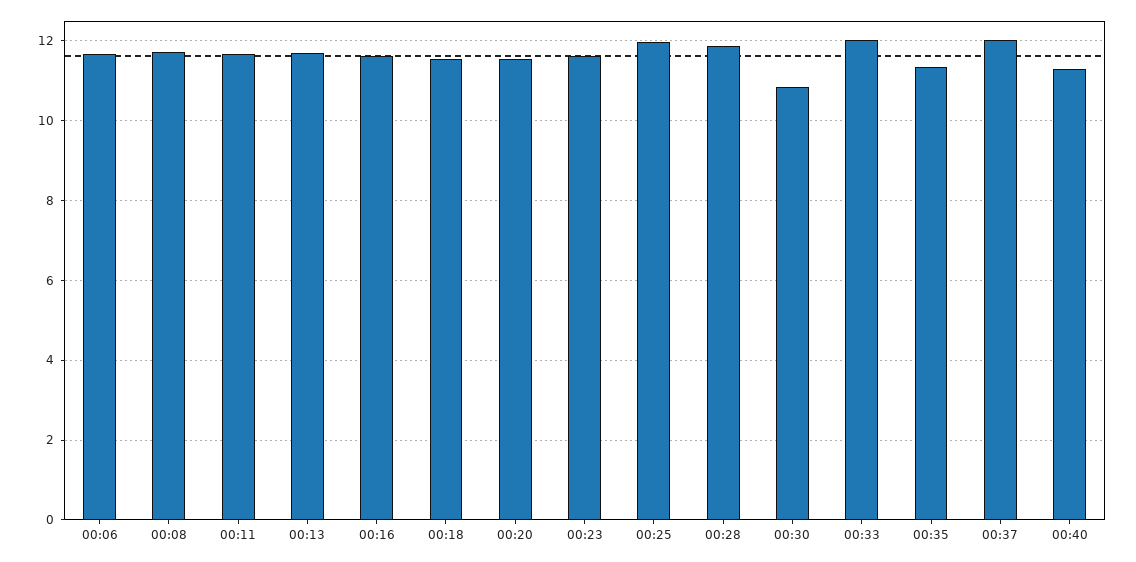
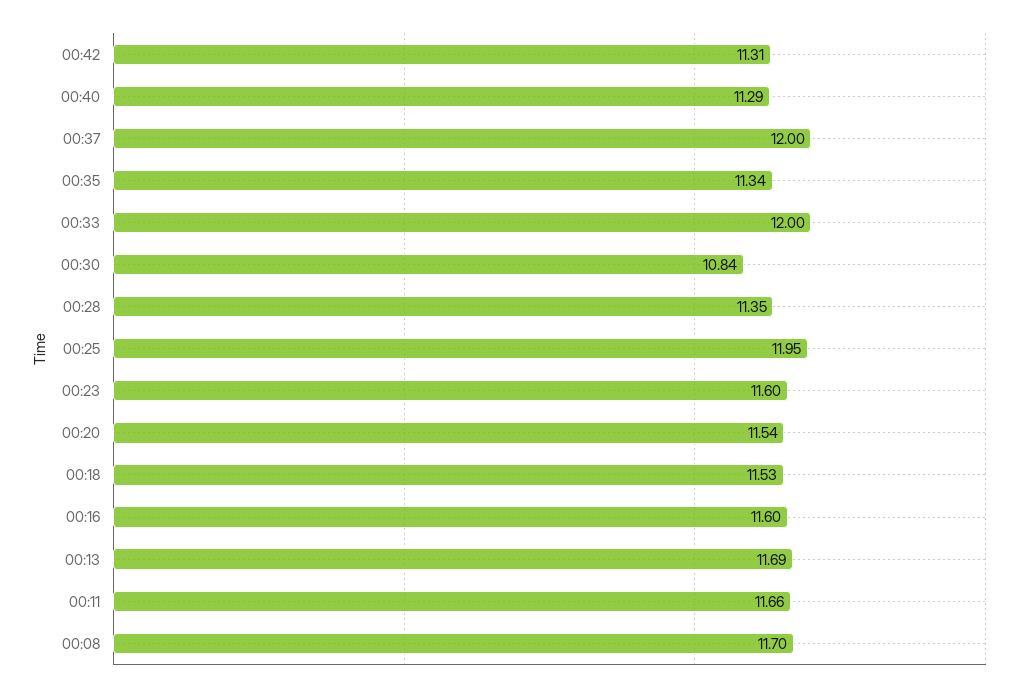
00:06: 11.6 -> none
00:28: 11.8 -> 11.35
00:42: none -> 11.31

